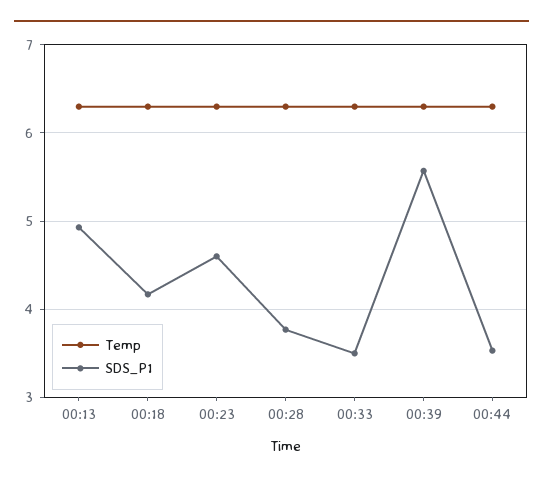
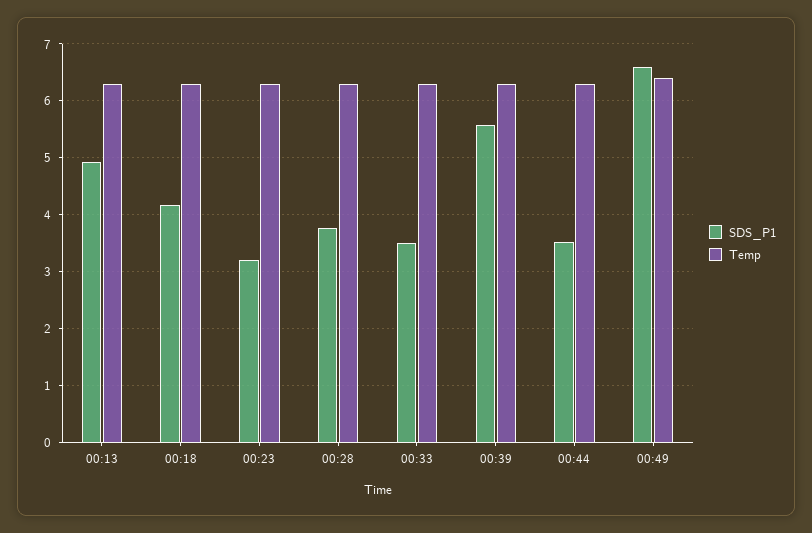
SDS_P1, 00:23: 4.6 -> 3.2
SDS_P1, 00:49: none -> 6.6
Temp, 00:49: none -> 6.4

